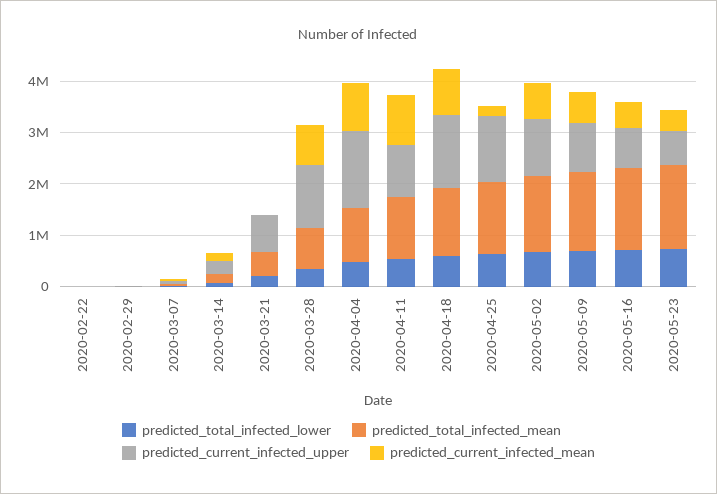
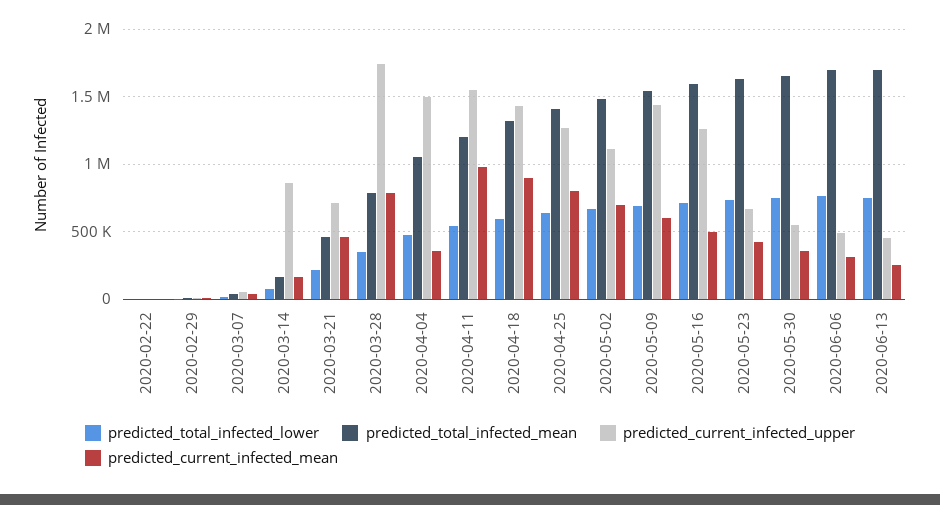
predicted_current_infected_upper, 2020-03-14: 200000 -> 850000
predicted_current_infected_mean, 2020-03-21: 0 -> 450000
predicted_current_infected_upper, 2020-03-28: 1200000 -> 1750000
predicted_current_infected_mean, 2020-04-04: 1000000 -> 350000
predicted_current_infected_upper, 2020-04-11: 1000000 -> 1550000
predicted_current_infected_mean, 2020-04-25: 200000 -> 800000
predicted_current_infected_upper, 2020-05-09: 1000000 -> 1450000
predicted_current_infected_upper, 2020-05-16: 800000 -> 1250000
predicted_total_infected_lower, 2020-05-30: none -> 750000
predicted_total_infected_mean, 2020-05-30: none -> 1650000
predicted_current_infected_upper, 2020-05-30: none -> 550000
predicted_current_infected_mean, 2020-05-30: none -> 350000
predicted_total_infected_lower, 2020-06-06: none -> 750000
predicted_total_infected_mean, 2020-06-06: none -> 1700000
predicted_current_infected_upper, 2020-06-06: none -> 500000
predicted_current_infected_mean, 2020-06-06: none -> 300000
predicted_total_infected_lower, 2020-06-13: none -> 750000
predicted_total_infected_mean, 2020-06-13: none -> 1700000
predicted_current_infected_upper, 2020-06-13: none -> 450000
predicted_current_infected_mean, 2020-06-13: none -> 250000

